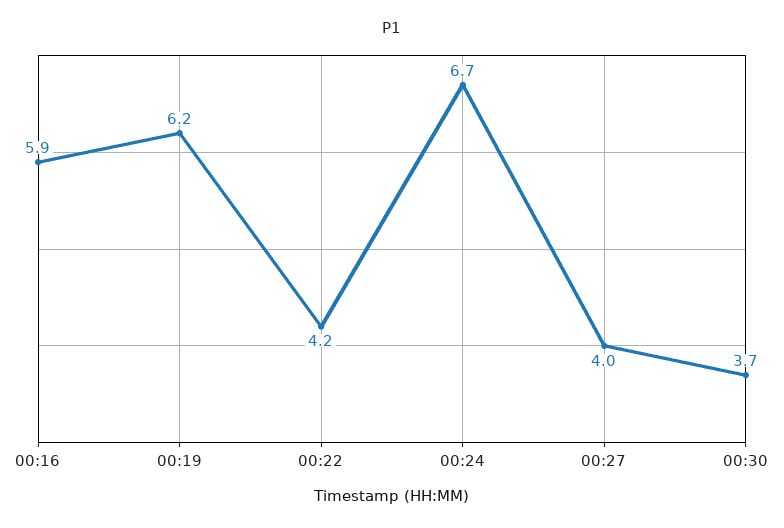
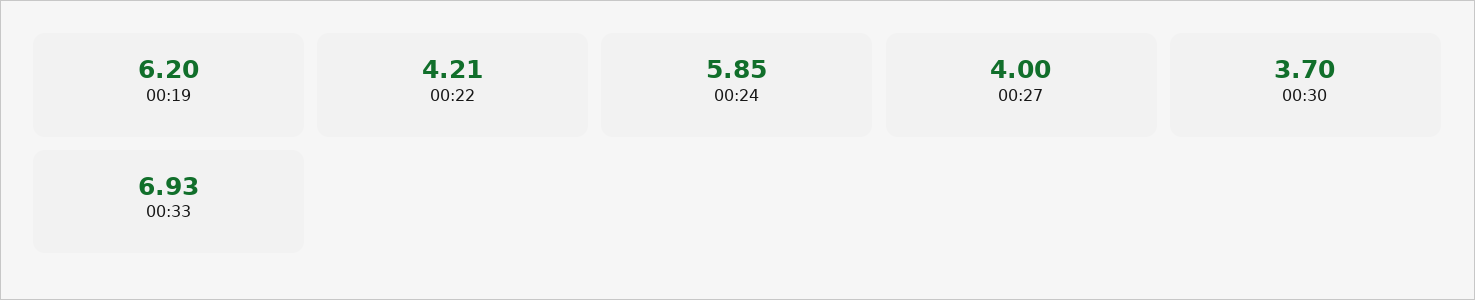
00:16: 5.9 -> none
00:24: 6.7 -> 5.85
00:33: none -> 6.93

